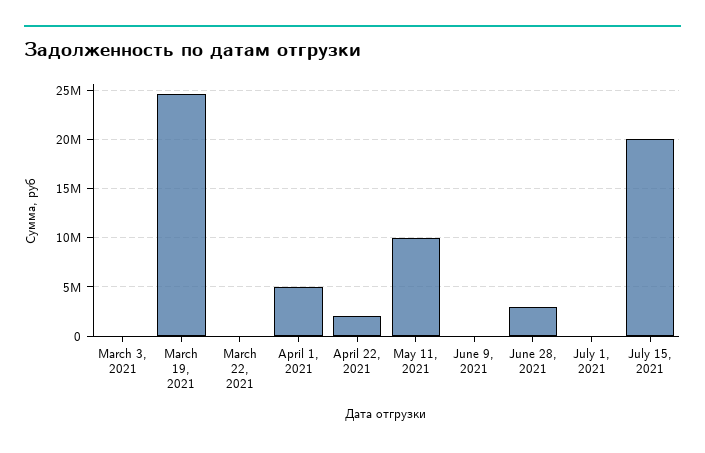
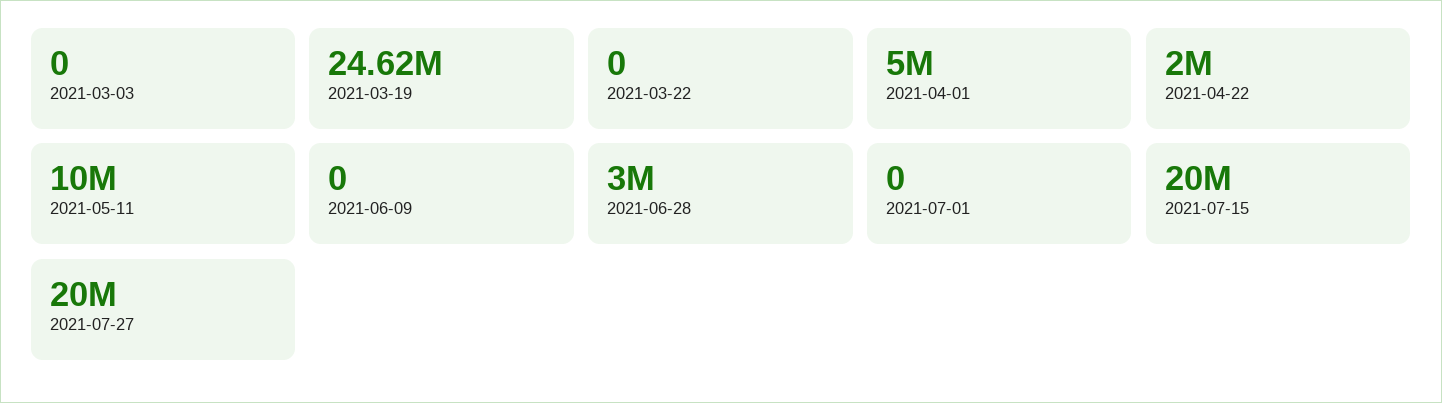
2021-07-27: none -> 20000000

